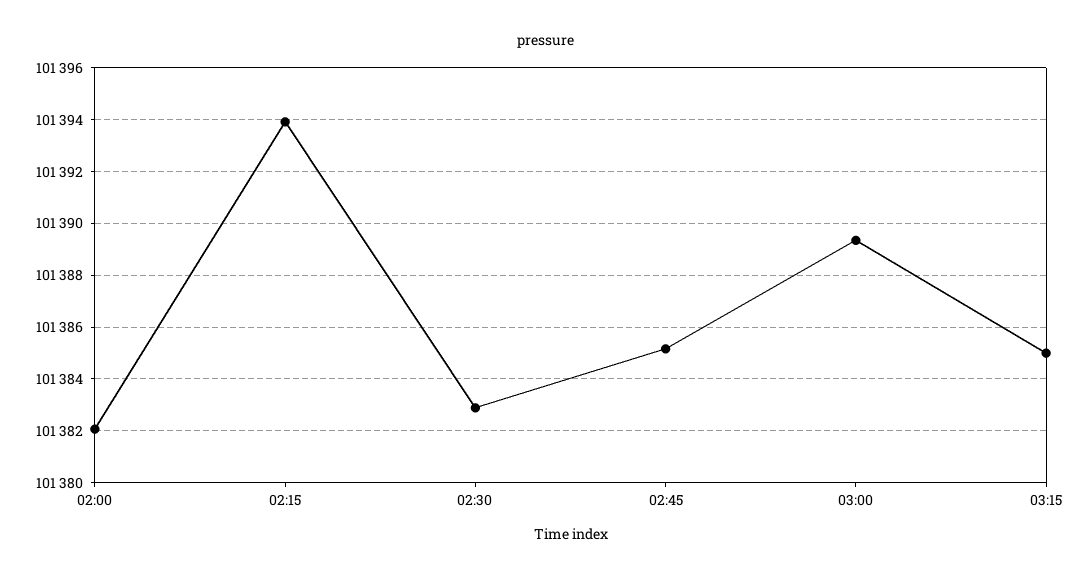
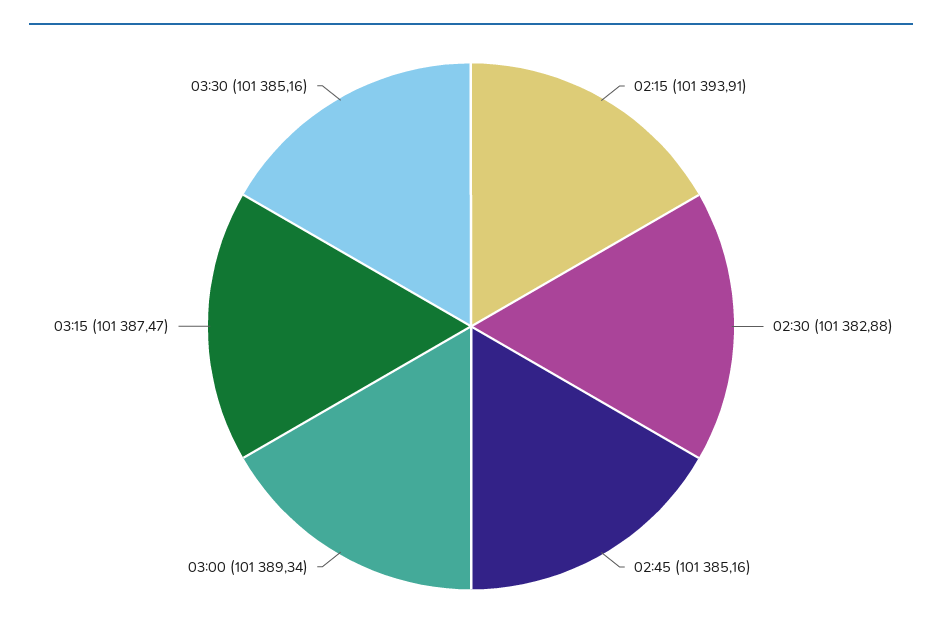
02:00: 101382 -> none
03:15: 101385 -> 101387.47
03:30: none -> 101385.16

